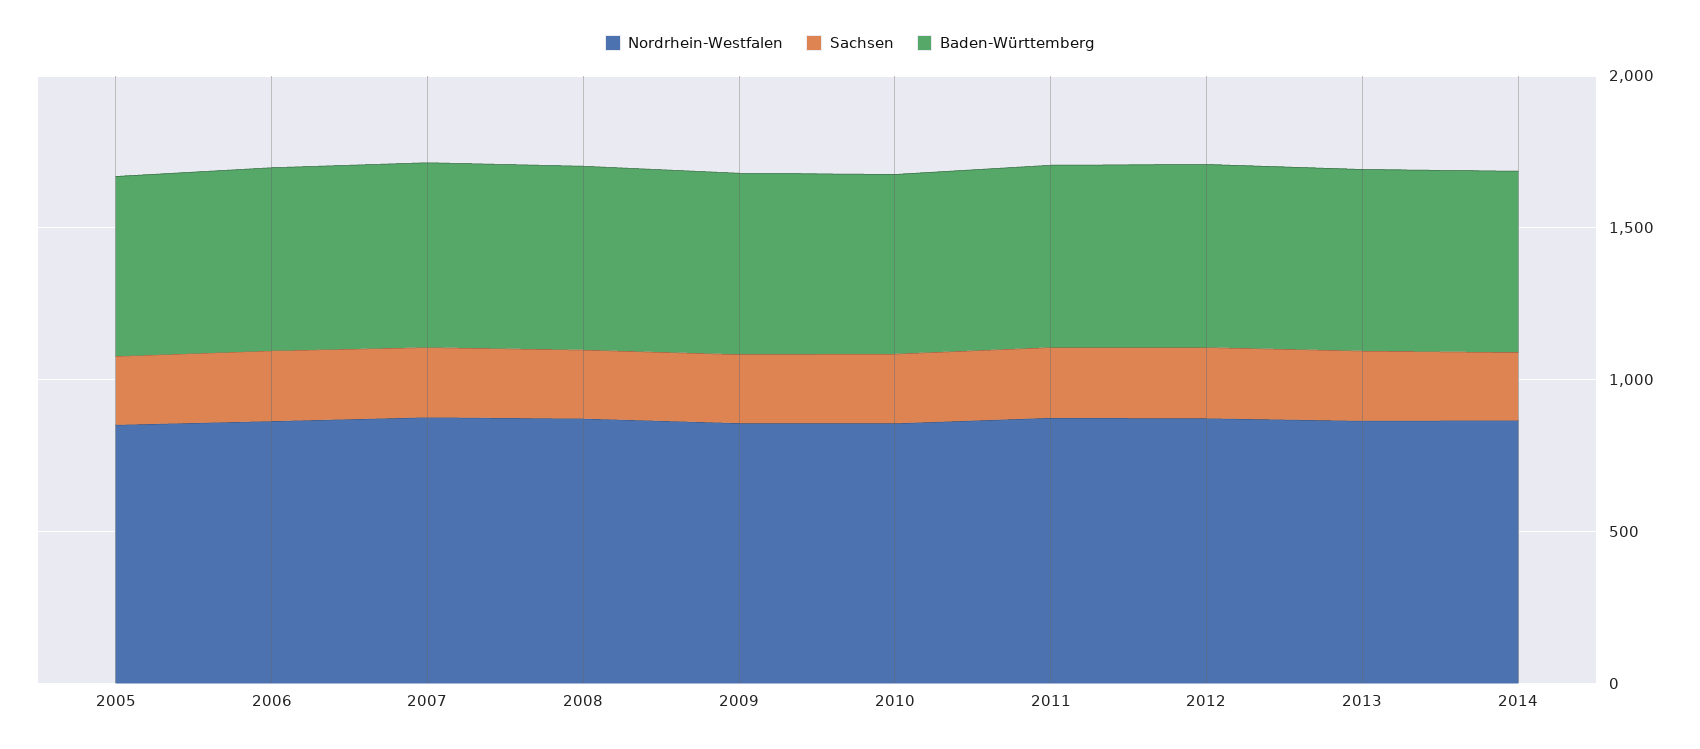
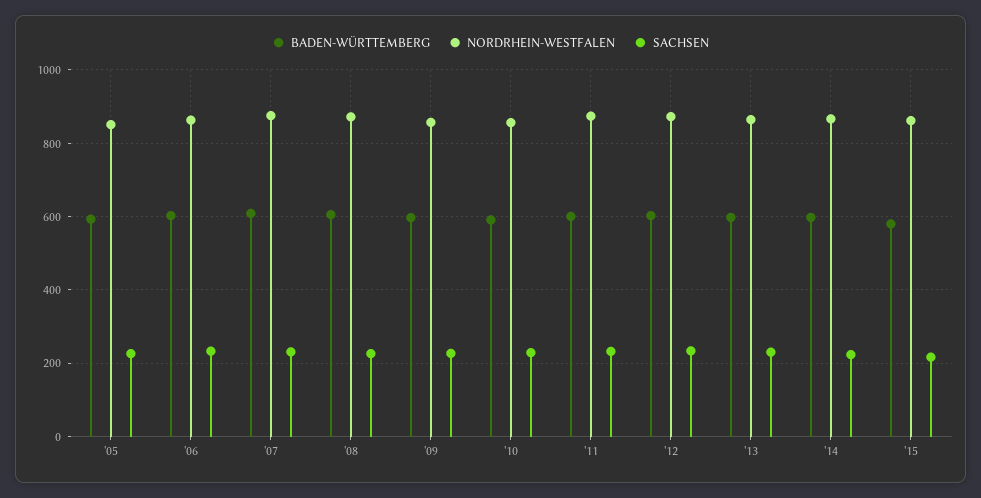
Baden-Württemberg, '15: none -> 580
Nordrhein-Westfalen, '15: none -> 860
Sachsen, '15: none -> 220

